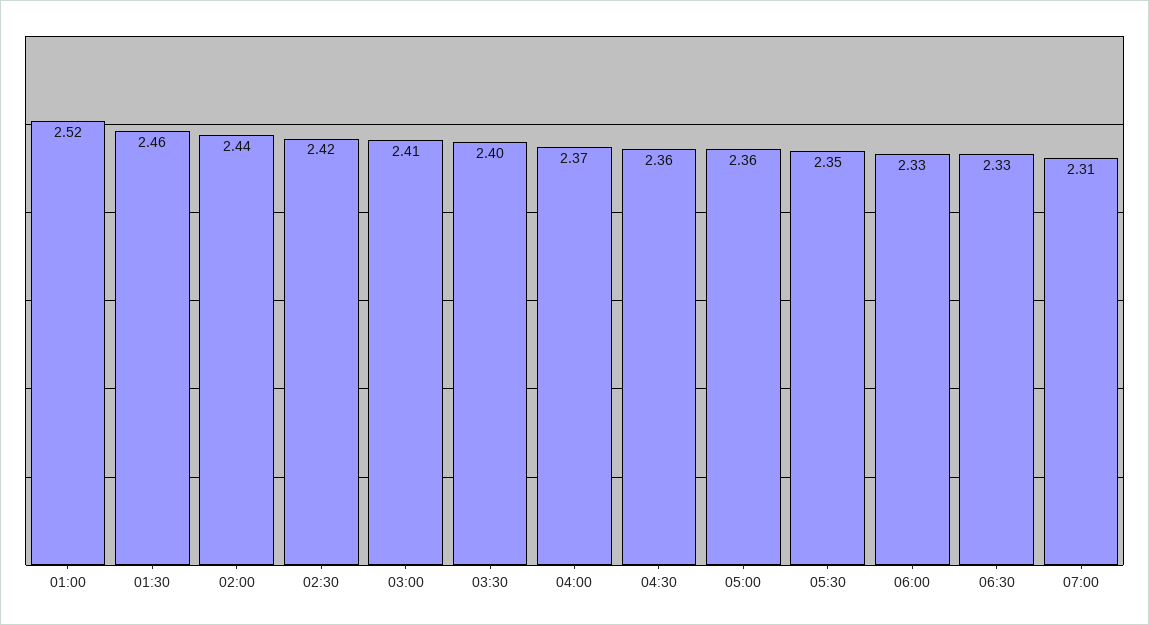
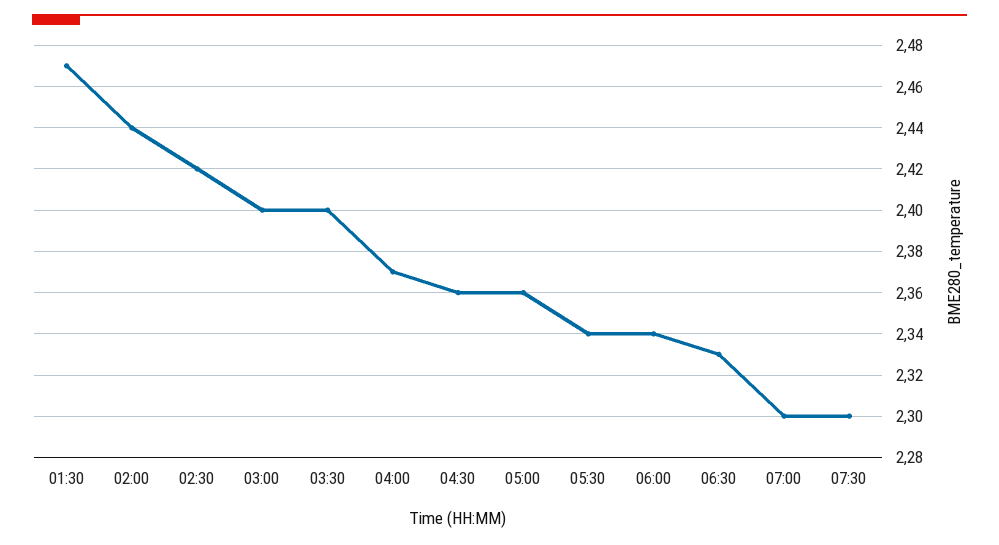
01:00: 2.52 -> none
01:30: 2.46 -> 2.47
03:00: 2.41 -> 2.4
05:30: 2.35 -> 2.34
06:00: 2.33 -> 2.34
07:00: 2.31 -> 2.3
07:30: none -> 2.3

